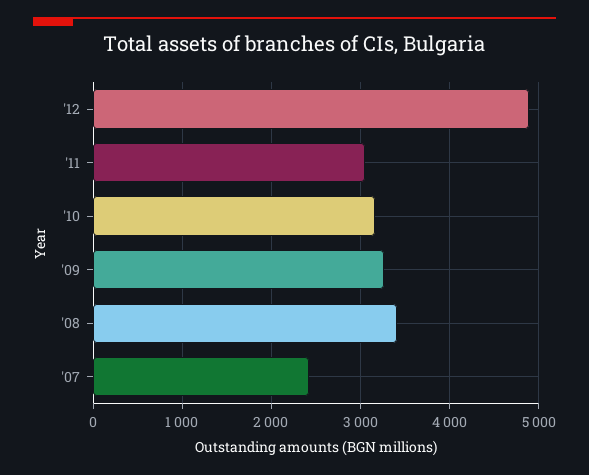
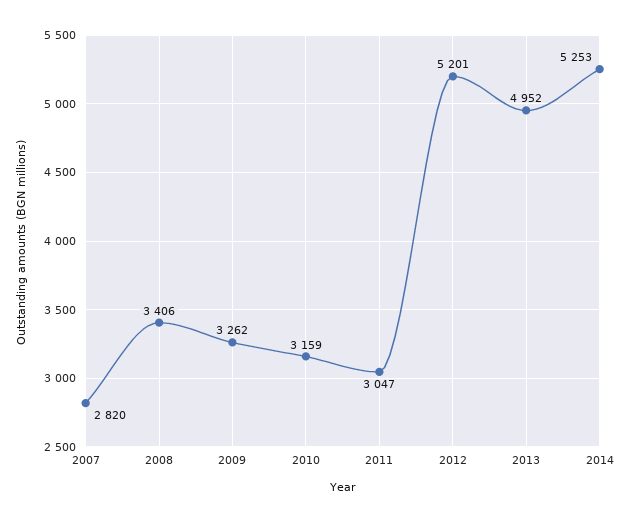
'12: 4900 -> 5201
'07: 2400 -> 2820
2013: none -> 4952
2014: none -> 5253

